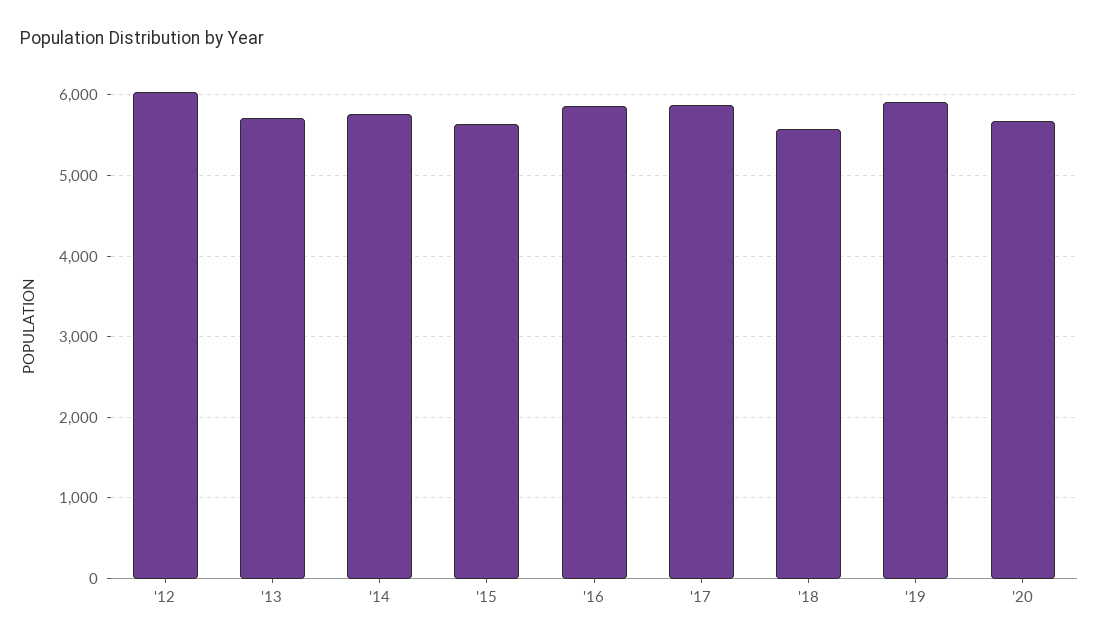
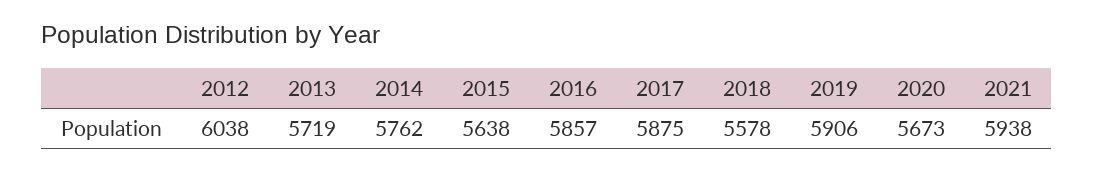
2021: none -> 5938

